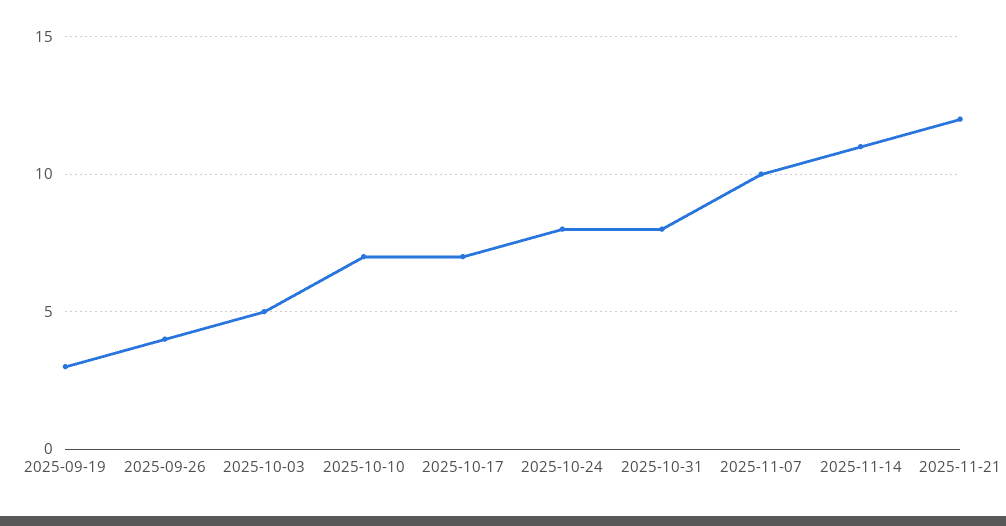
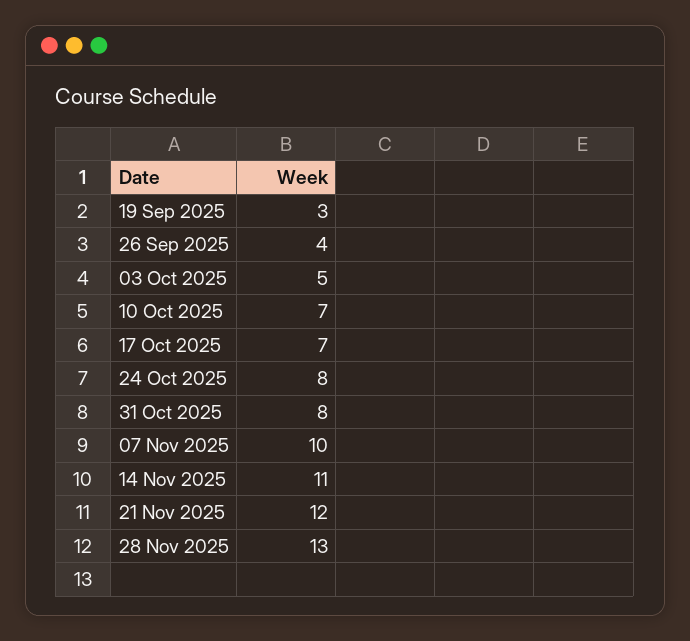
28 Nov 2025: none -> 13

